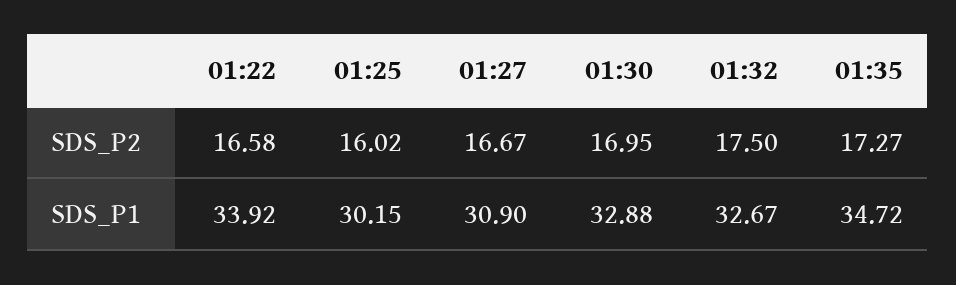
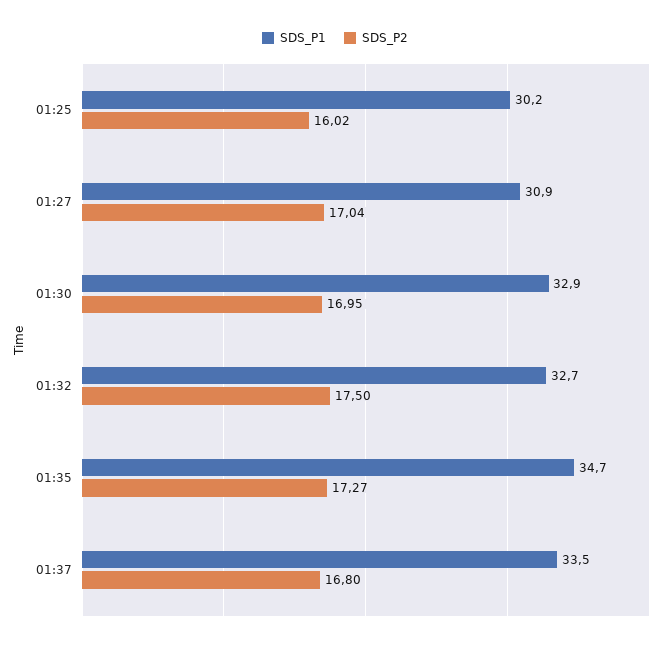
SDS_P2, 01:22: 16.58 -> none
SDS_P2, 01:27: 16.67 -> 17.04
SDS_P1, 01:22: 33.92 -> none
SDS_P1, 01:37: none -> 33.5
SDS_P2, 01:37: none -> 16.8

